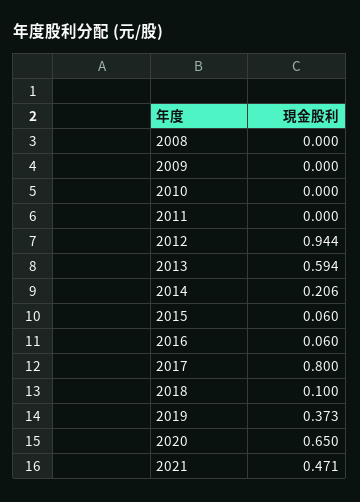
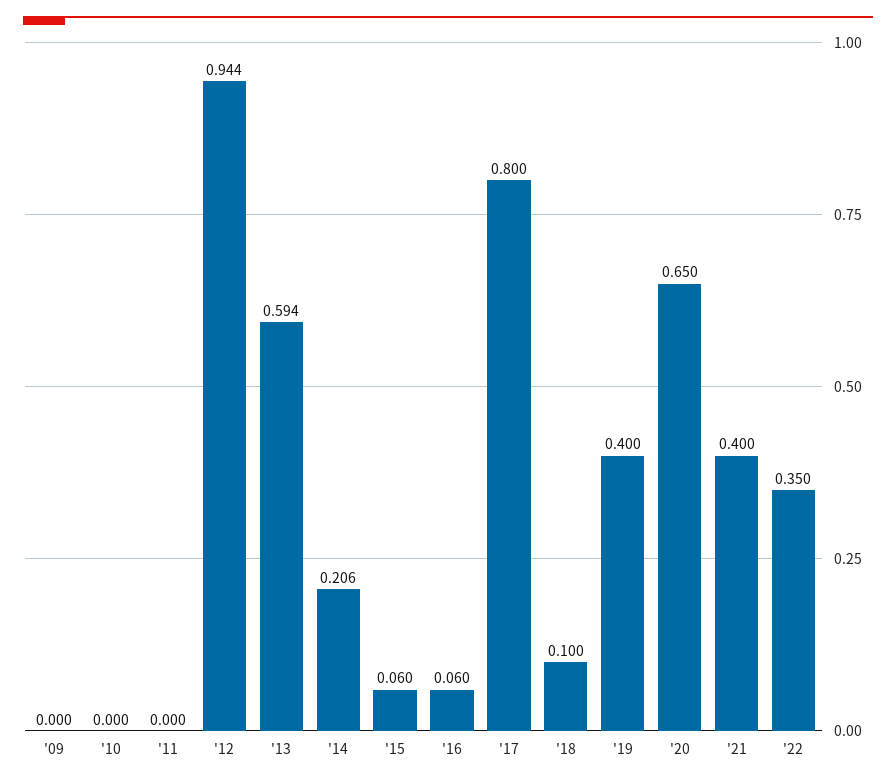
2008: 0 -> none
2019: 0.373 -> 0.4
2021: 0.471 -> 0.4
'22: none -> 0.35

